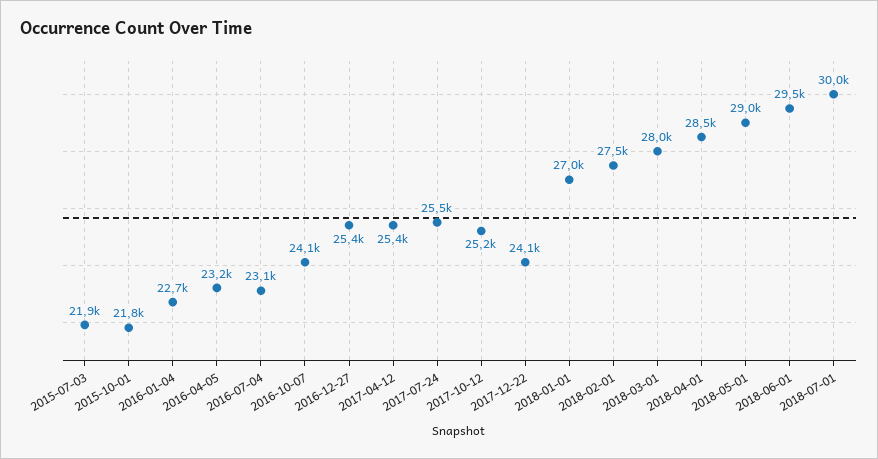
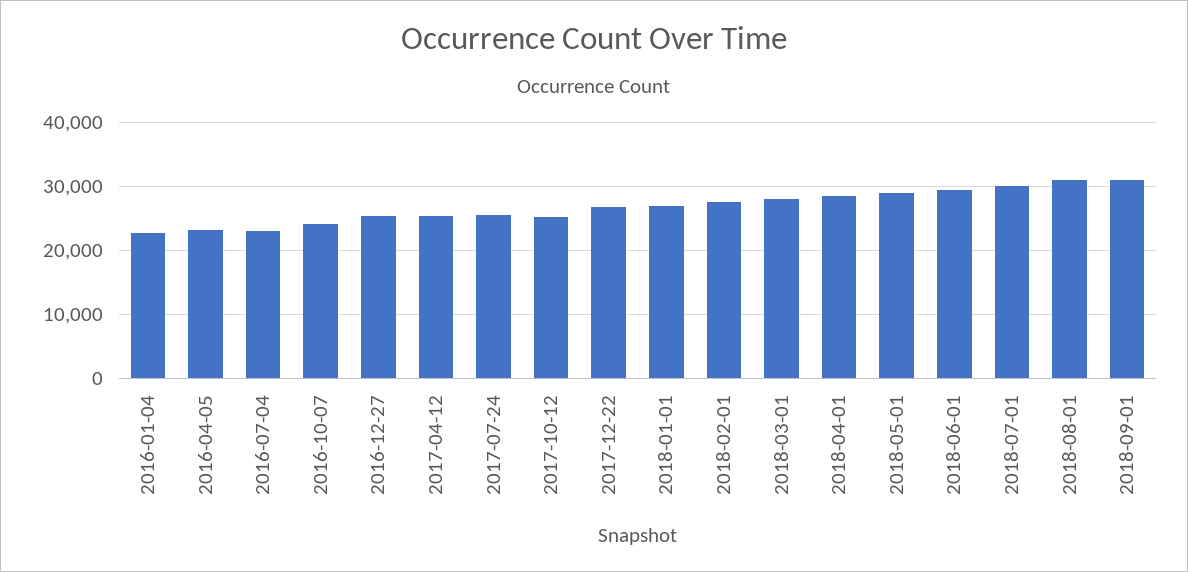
2015-07-03: 21900 -> none
2015-10-01: 21800 -> none
2017-12-22: 24100 -> 27000
2018-08-01: none -> 31000
2018-09-01: none -> 31000

